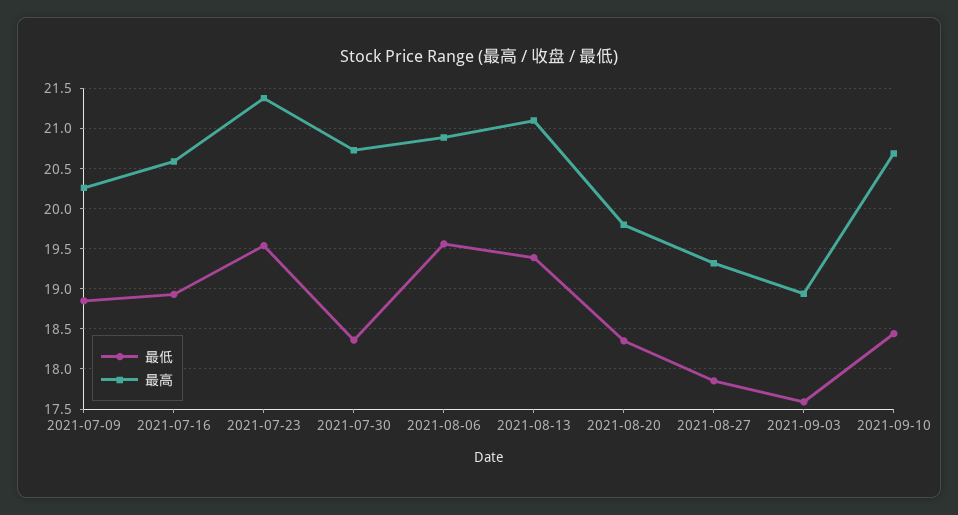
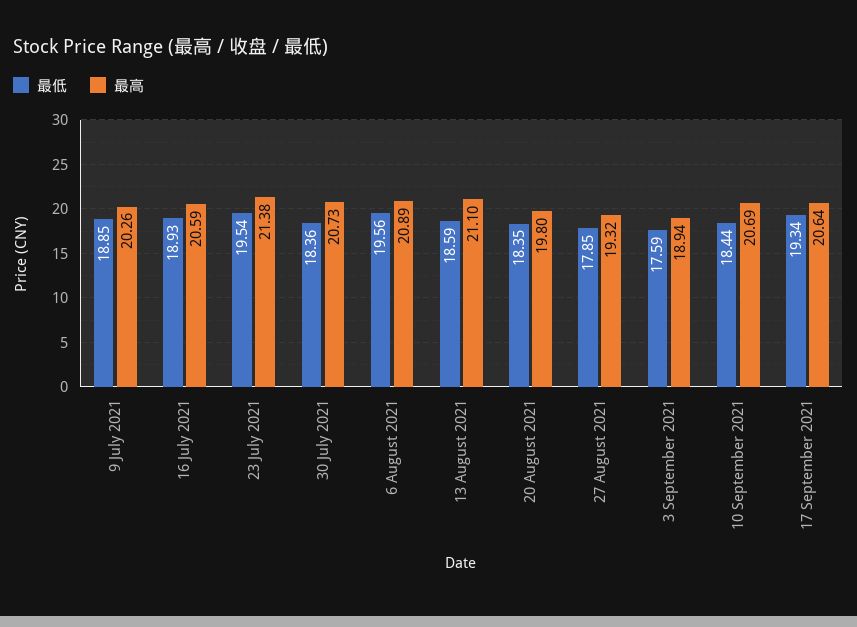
最低, 2021-08-13: 19.4 -> 18.59
最低, 17 September 2021: none -> 19.34
最高, 17 September 2021: none -> 20.64

